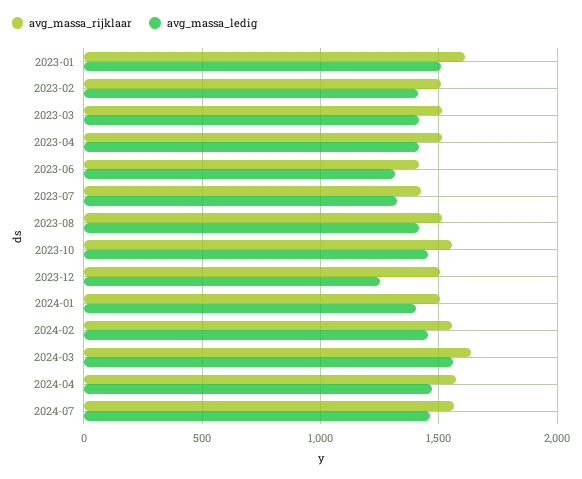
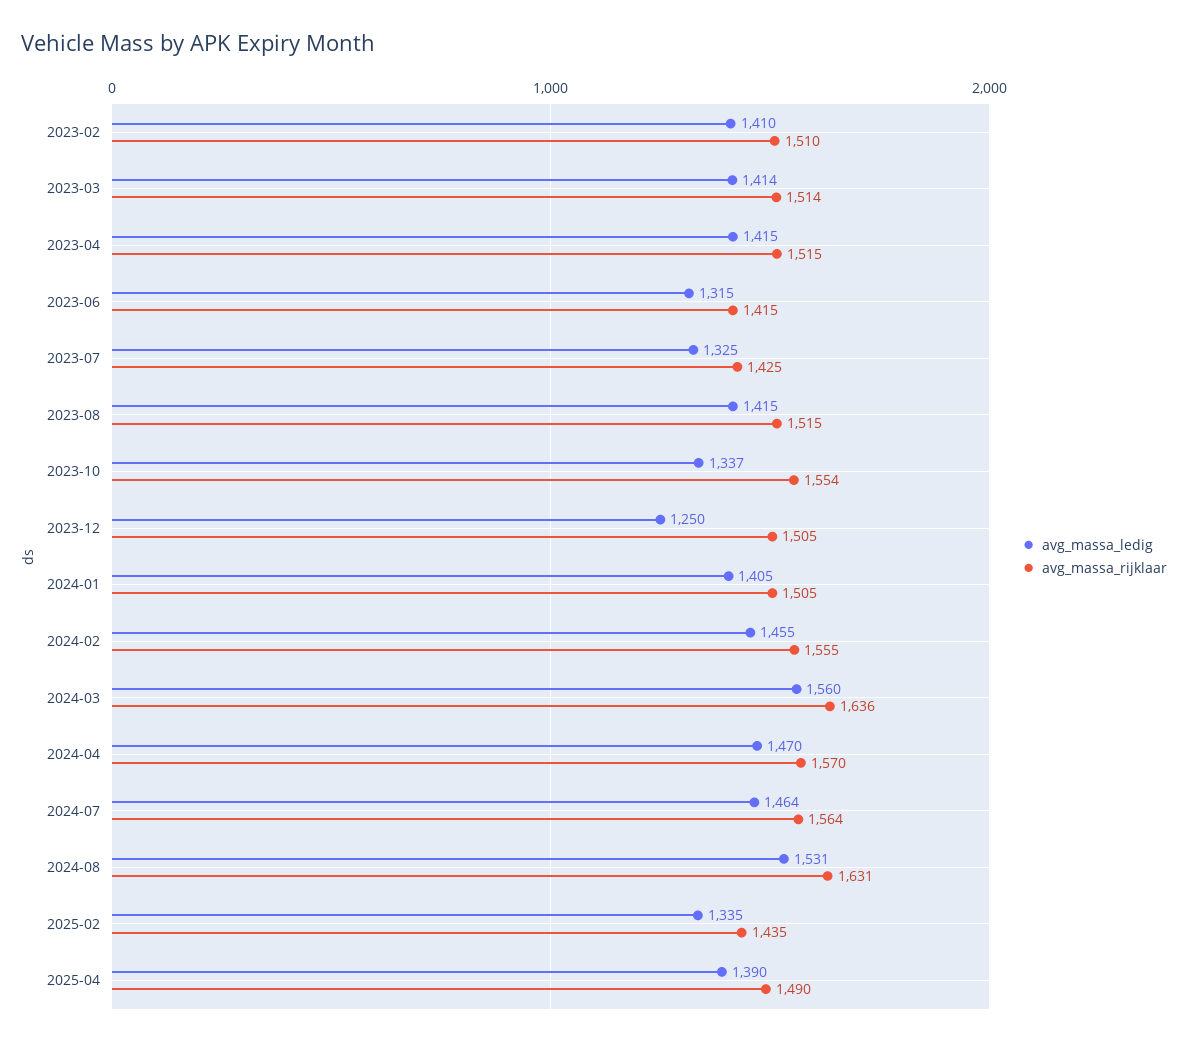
avg_massa_rijklaar, 2023-01: 1600 -> none
avg_massa_ledig, 2023-01: 1500 -> none
avg_massa_ledig, 2023-10: 1450 -> 1337
avg_massa_ledig, 2024-08: none -> 1531
avg_massa_rijklaar, 2024-08: none -> 1631
avg_massa_ledig, 2025-02: none -> 1335
avg_massa_rijklaar, 2025-02: none -> 1435
avg_massa_ledig, 2025-04: none -> 1390
avg_massa_rijklaar, 2025-04: none -> 1490

